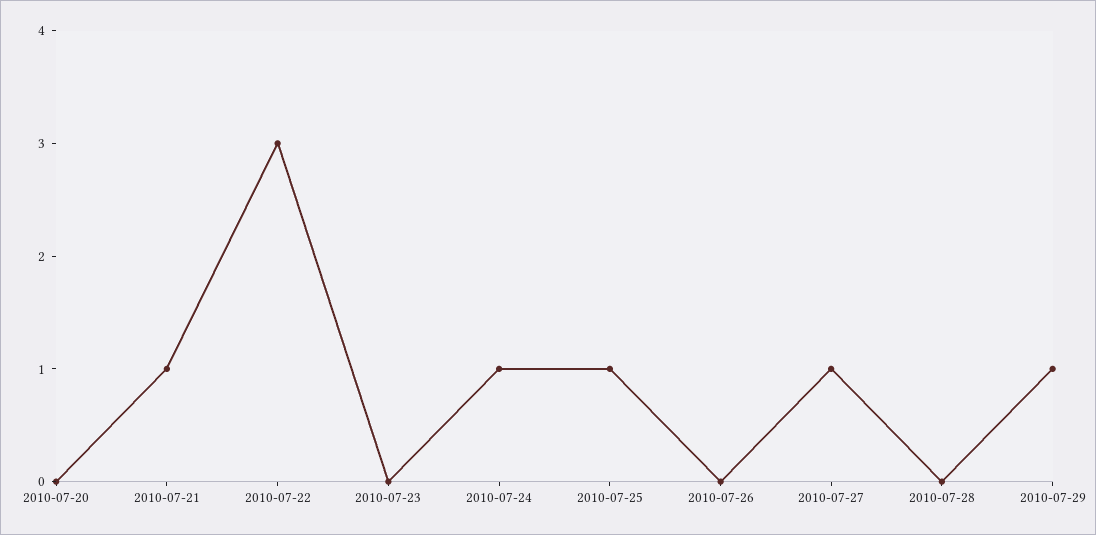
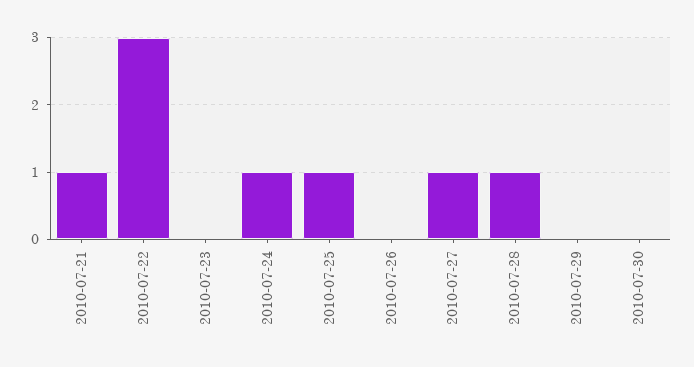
2010-07-20: 0 -> none
2010-07-28: 0 -> 1
2010-07-29: 1 -> 0
2010-07-30: none -> 0

